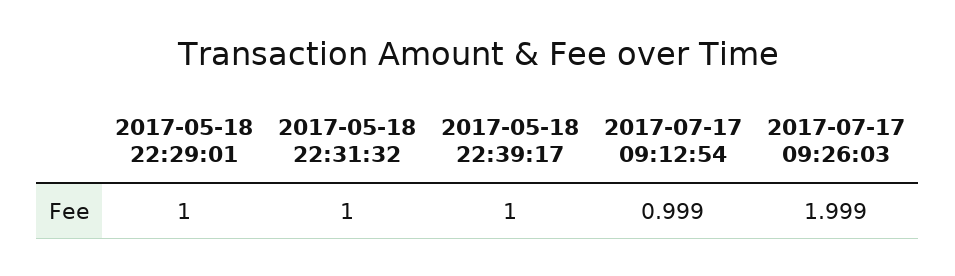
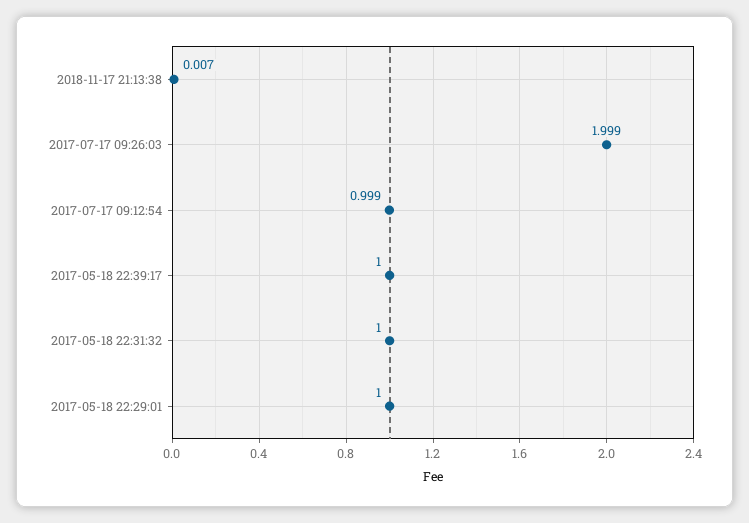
2018-11-17 21:13:38: none -> 0.007

